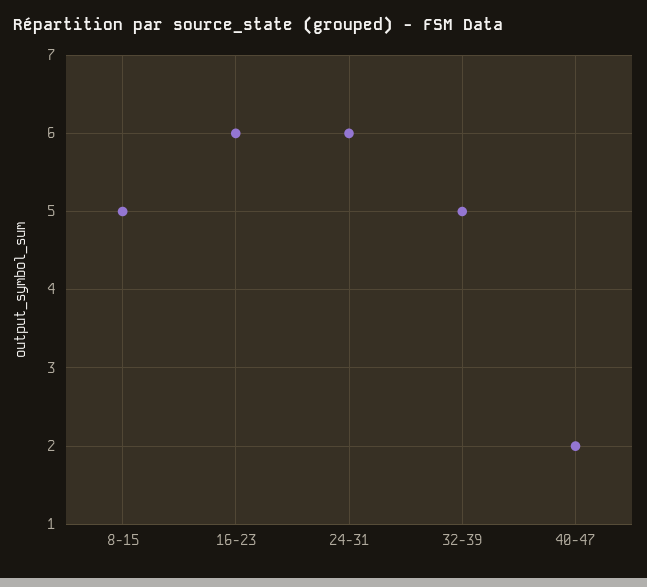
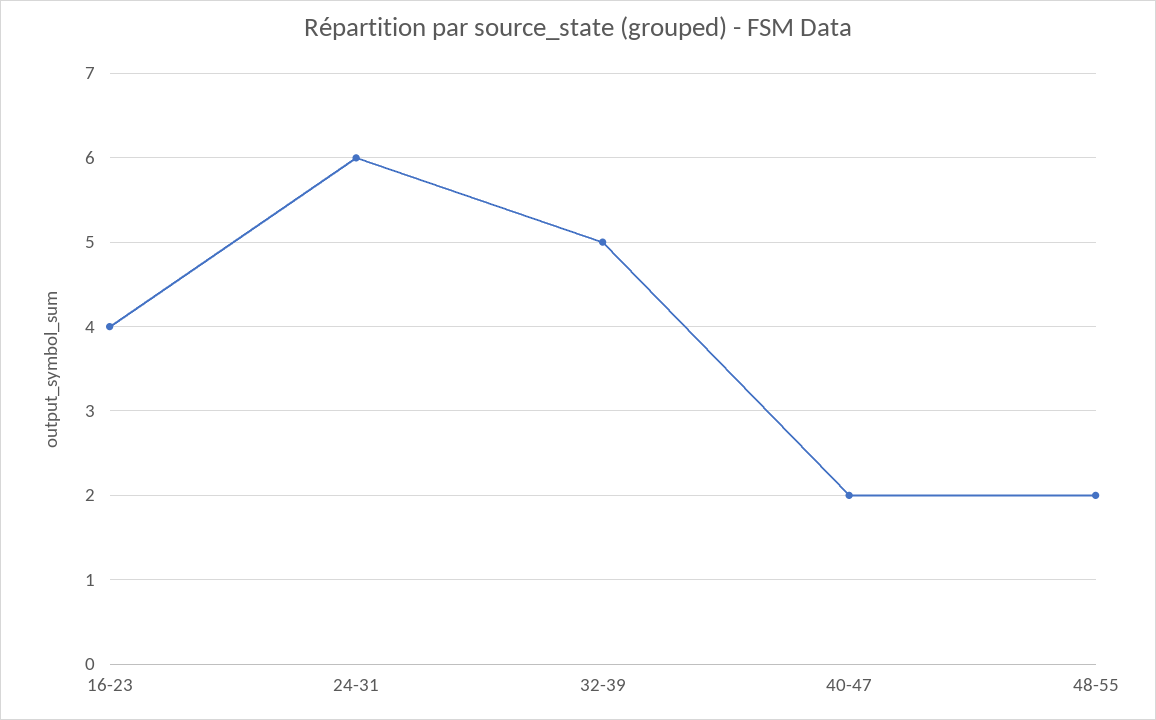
8-15: 5 -> none
16-23: 6 -> 4
48-55: none -> 2

